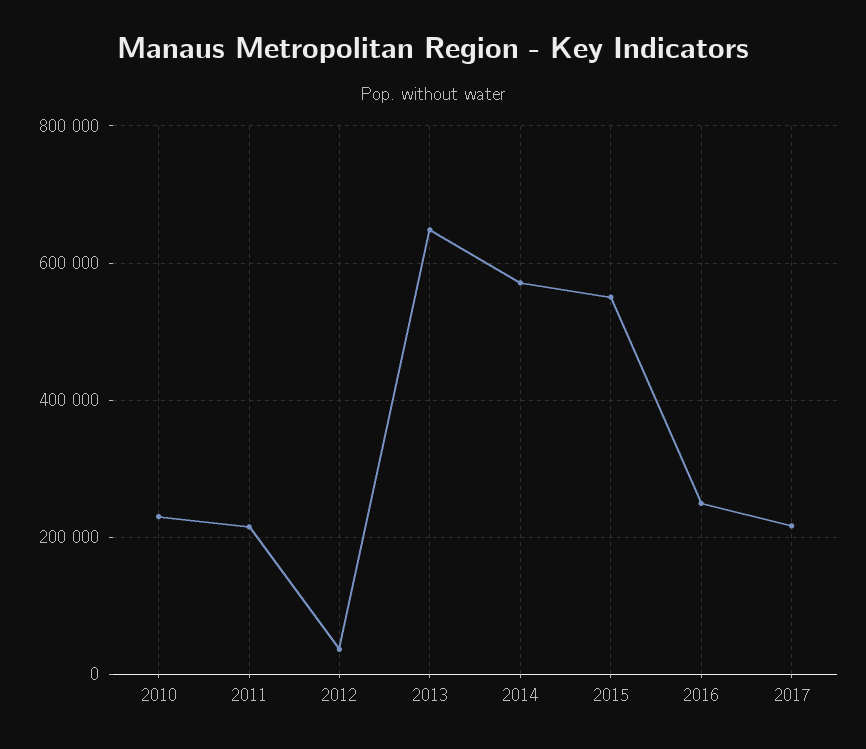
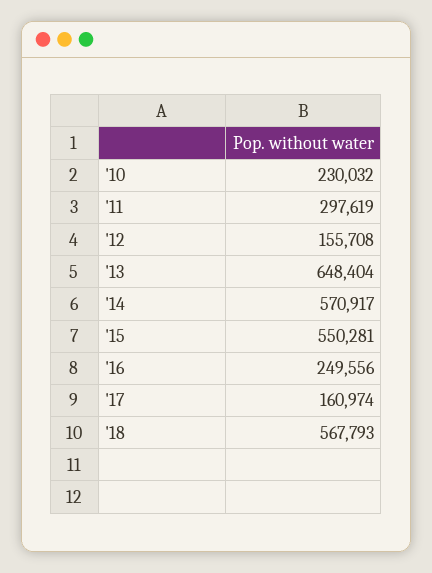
2011: 220000 -> 297619
2012: 40000 -> 155708
2017: 220000 -> 160974
'18: none -> 567793

